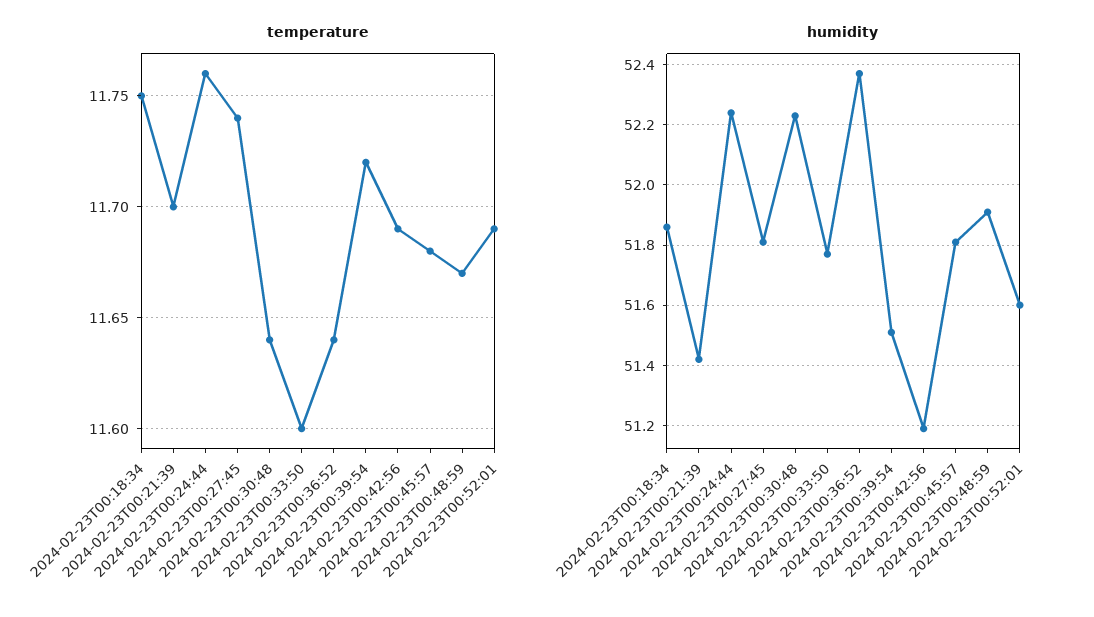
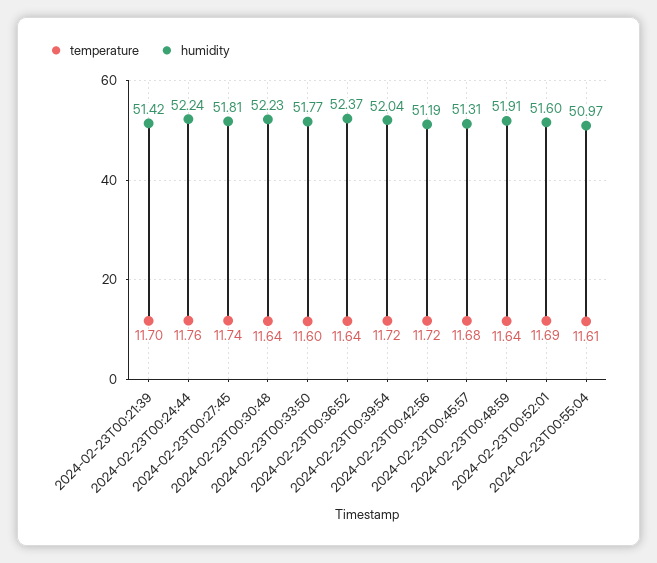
temperature, 2024-02-23T00:18:34: 11.75 -> none
temperature, 2024-02-23T00:42:56: 11.69 -> 11.72
temperature, 2024-02-23T00:48:59: 11.67 -> 11.64
humidity, 2024-02-23T00:18:34: 51.85 -> none
humidity, 2024-02-23T00:39:54: 51.5 -> 52.04
humidity, 2024-02-23T00:45:57: 51.8 -> 51.31
temperature, 2024-02-23T00:55:04: none -> 11.61
humidity, 2024-02-23T00:55:04: none -> 50.97

